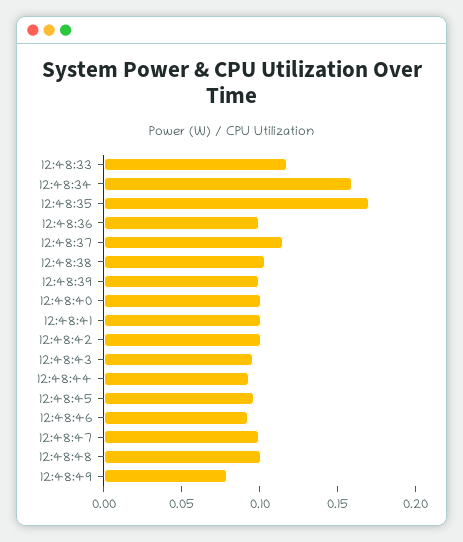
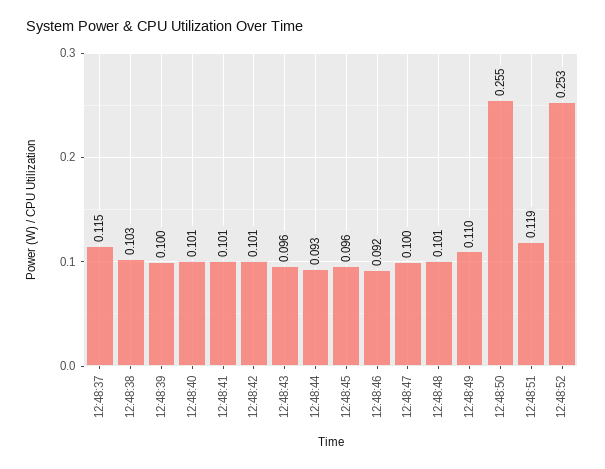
12:48:33: 0.12 -> none
12:48:34: 0.16 -> none
12:48:35: 0.17 -> none
12:48:36: 0.1 -> none
12:48:49: 0.08 -> 0.11
12:48:50: none -> 0.255
12:48:51: none -> 0.119
12:48:52: none -> 0.253

